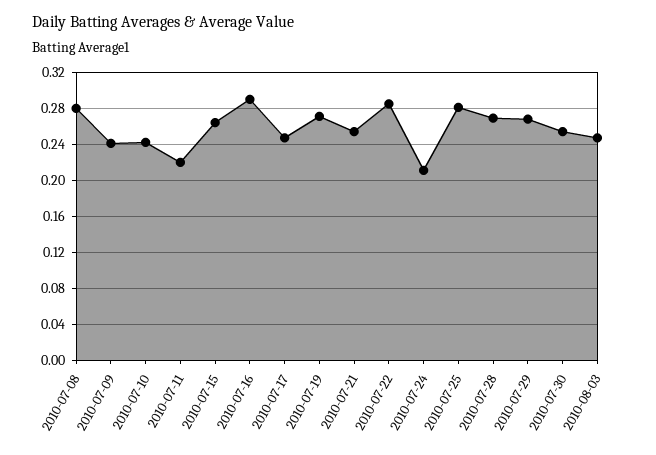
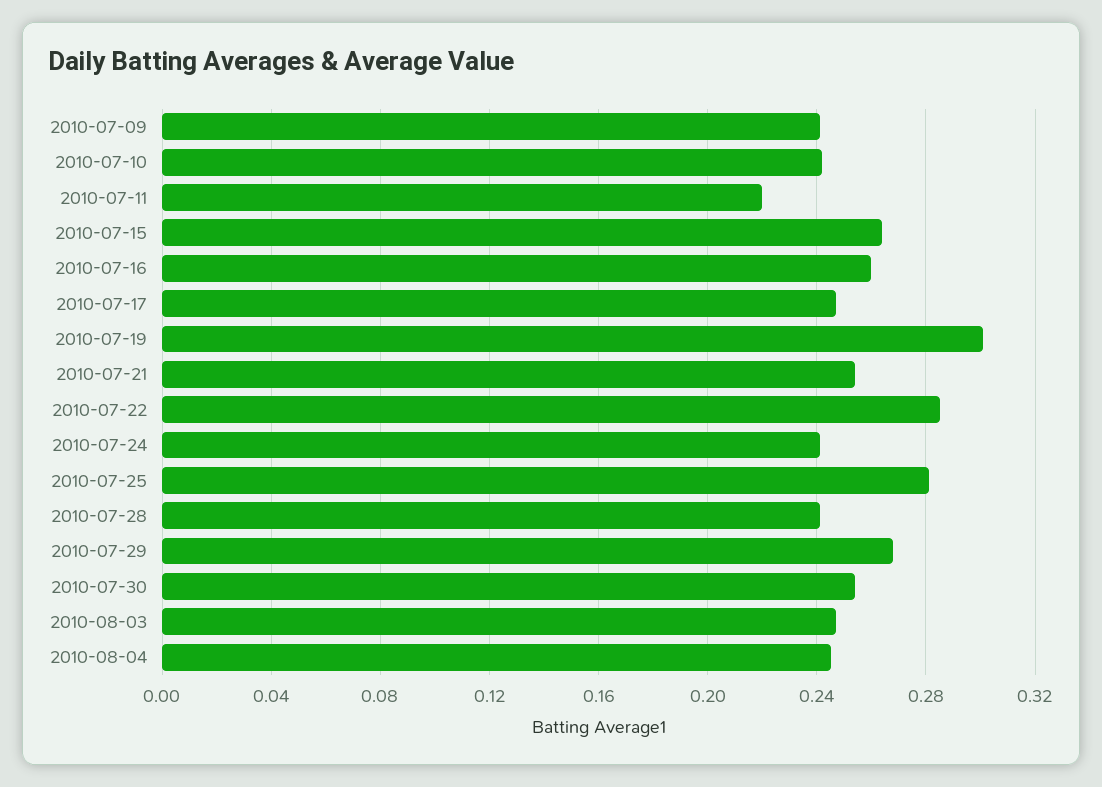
2010-07-08: 0.28 -> none
2010-07-16: 0.29 -> 0.26
2010-07-19: 0.27 -> 0.3
2010-07-24: 0.21 -> 0.24
2010-07-28: 0.27 -> 0.24
2010-08-04: none -> 0.245

